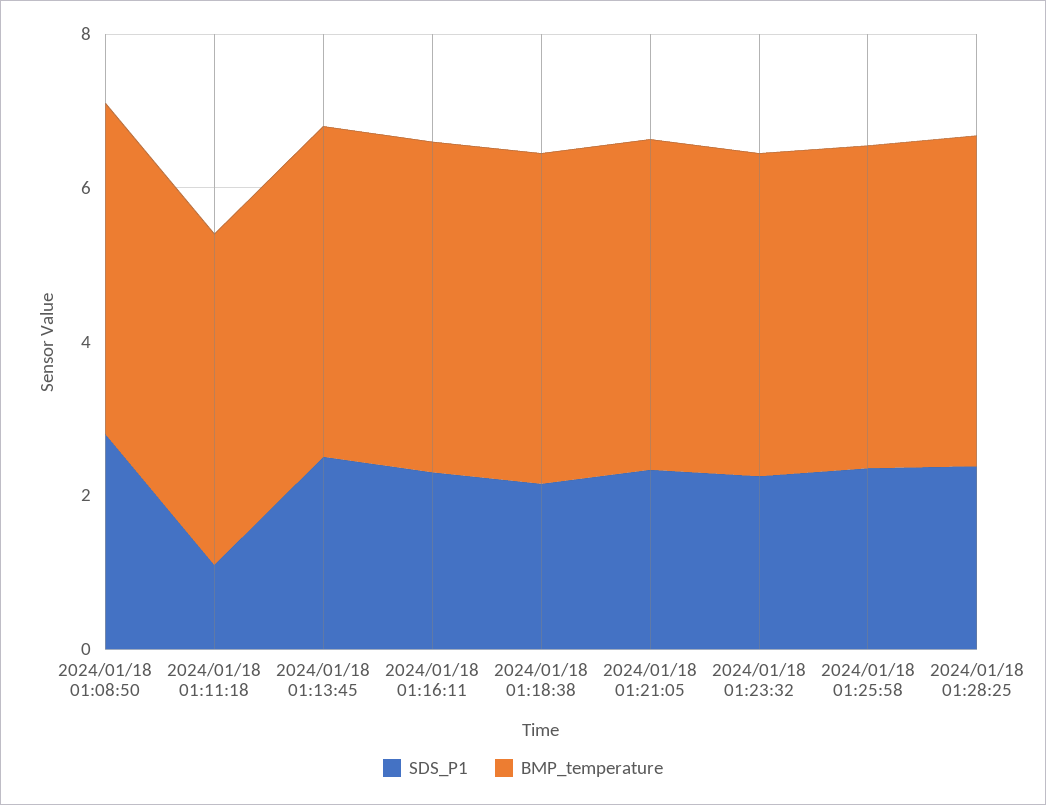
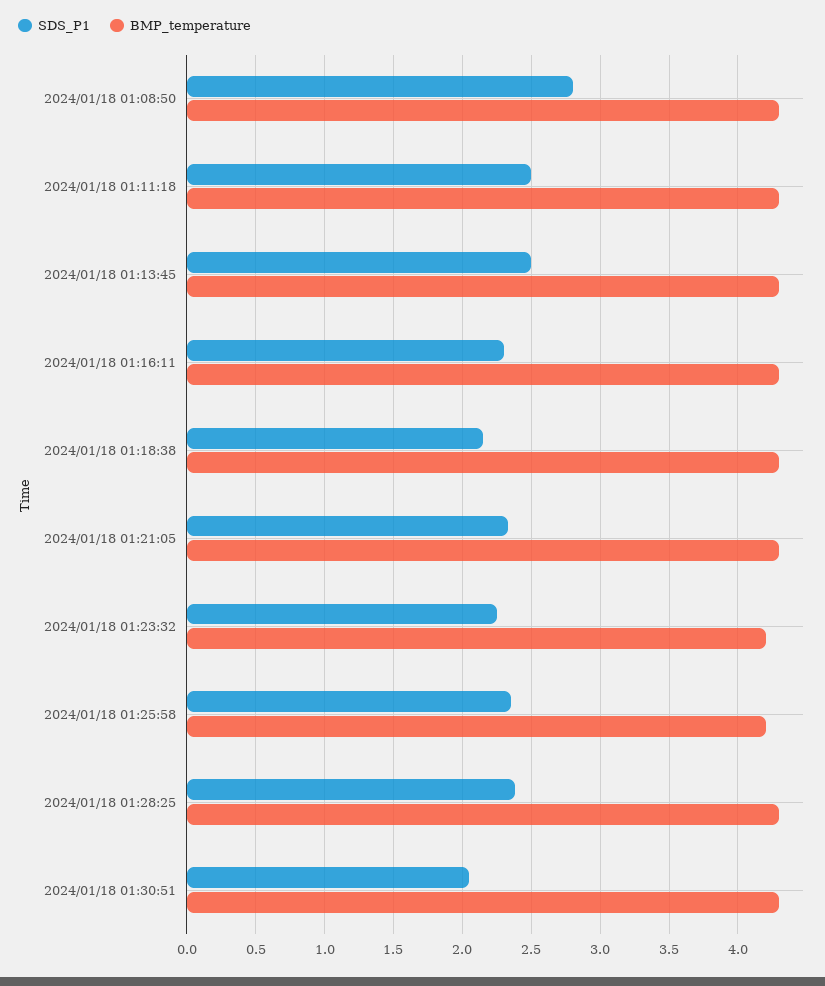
SDS_P1, 2024/01/18 01:11:18: 1 -> 2.5
SDS_P1, 2024/01/18 01:30:51: none -> 2.05
BMP_temperature, 2024/01/18 01:30:51: none -> 4.3

